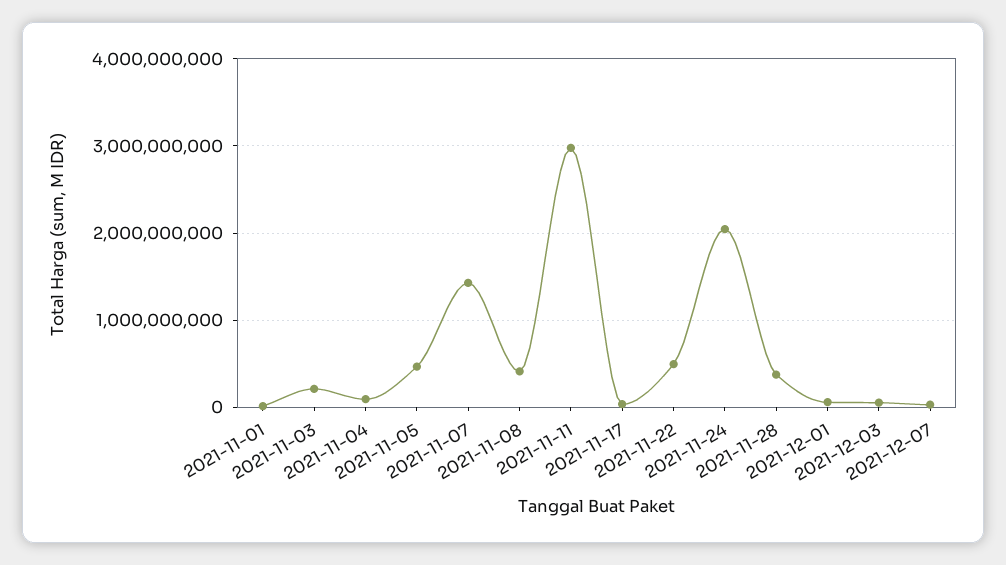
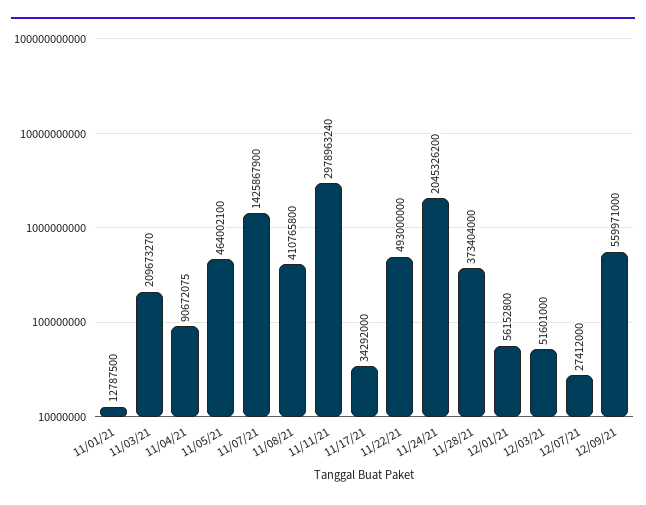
12/09/21: none -> 559971000

